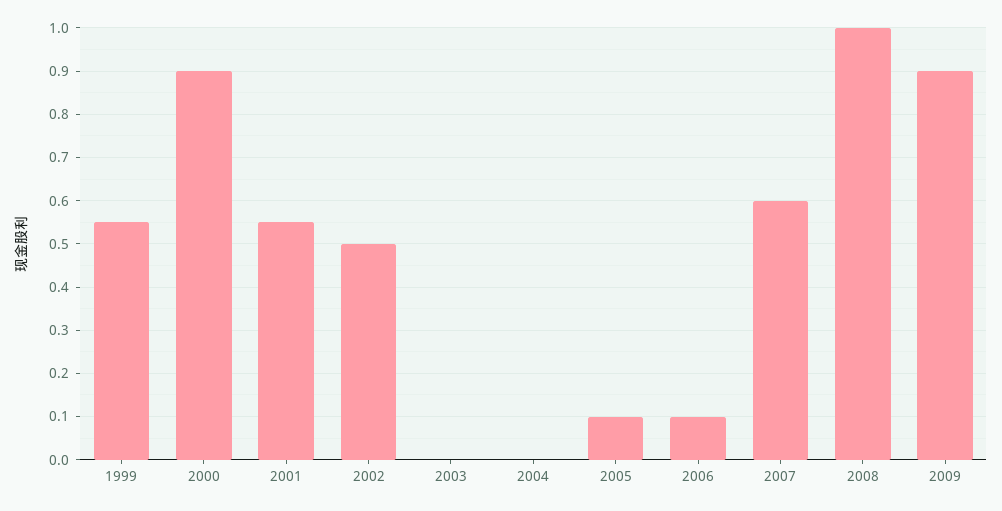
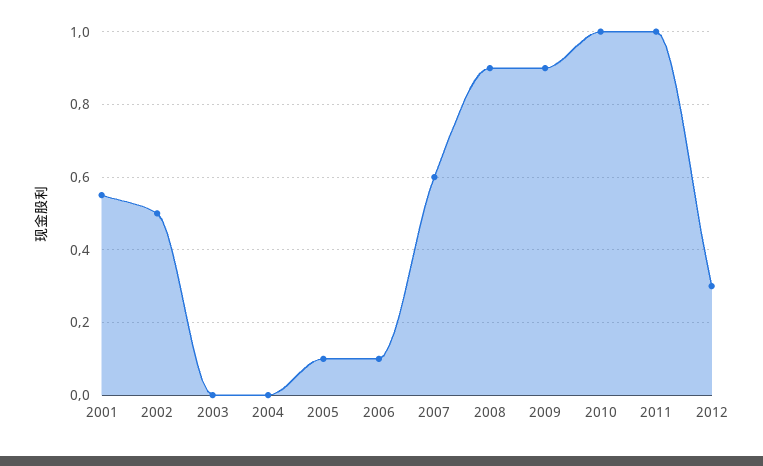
1999: 0.55 -> none
2000: 0.9 -> none
2008: 1 -> 0.9
2010: none -> 1
2011: none -> 1
2012: none -> 0.3

